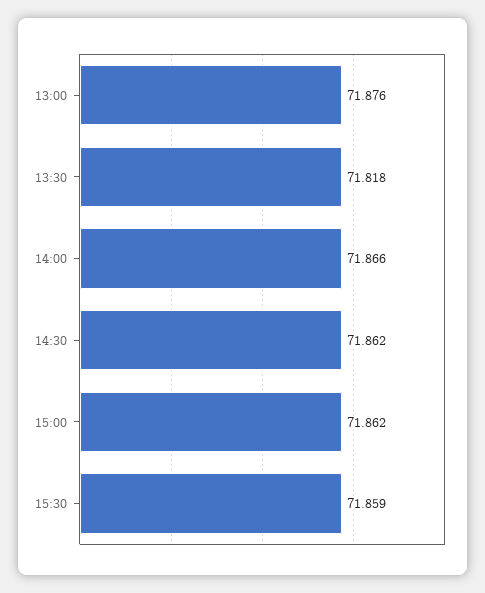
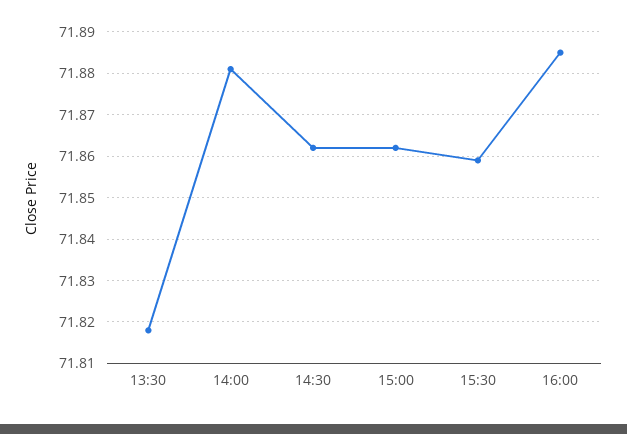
13:00: 71.876 -> none
14:00: 71.866 -> 71.88
16:00: none -> 71.885

